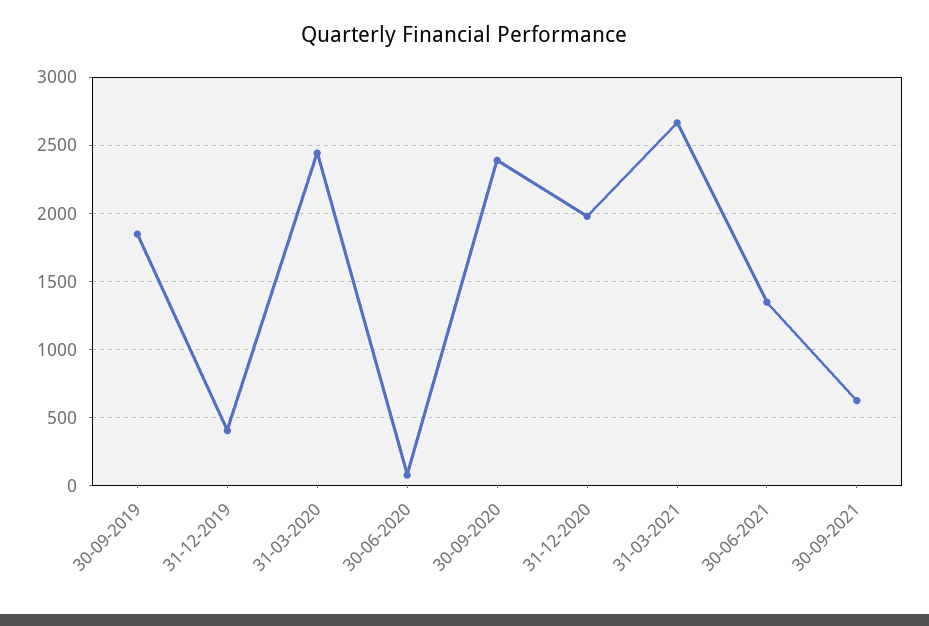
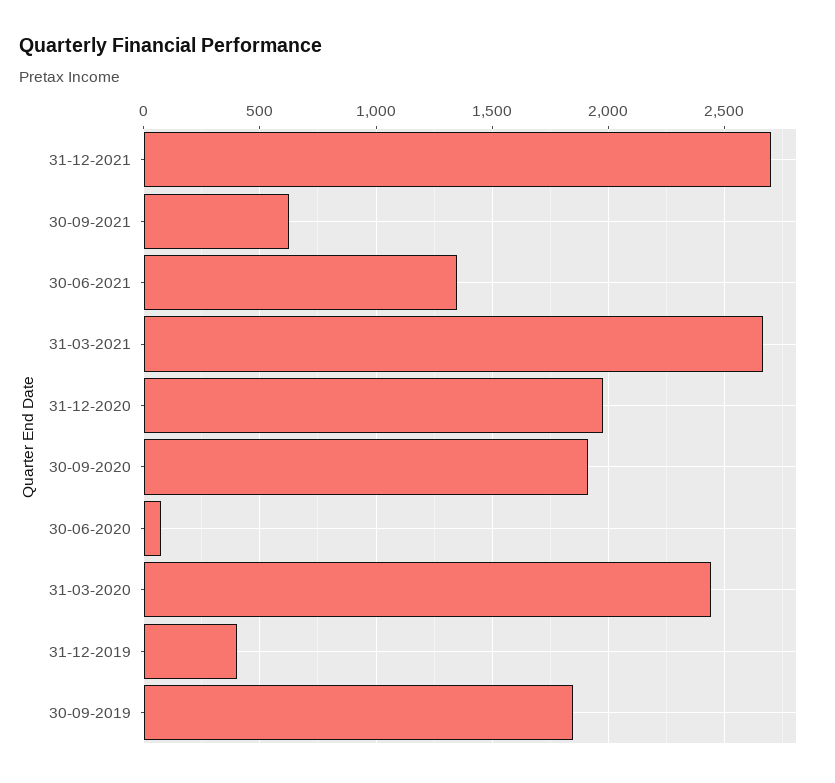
30-09-2020: 2400 -> 1900
31-12-2021: none -> 2700

